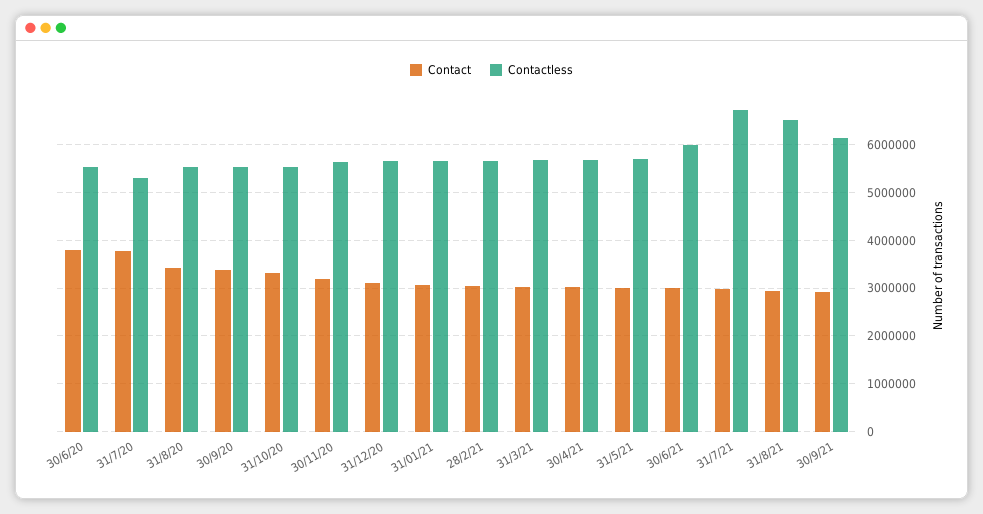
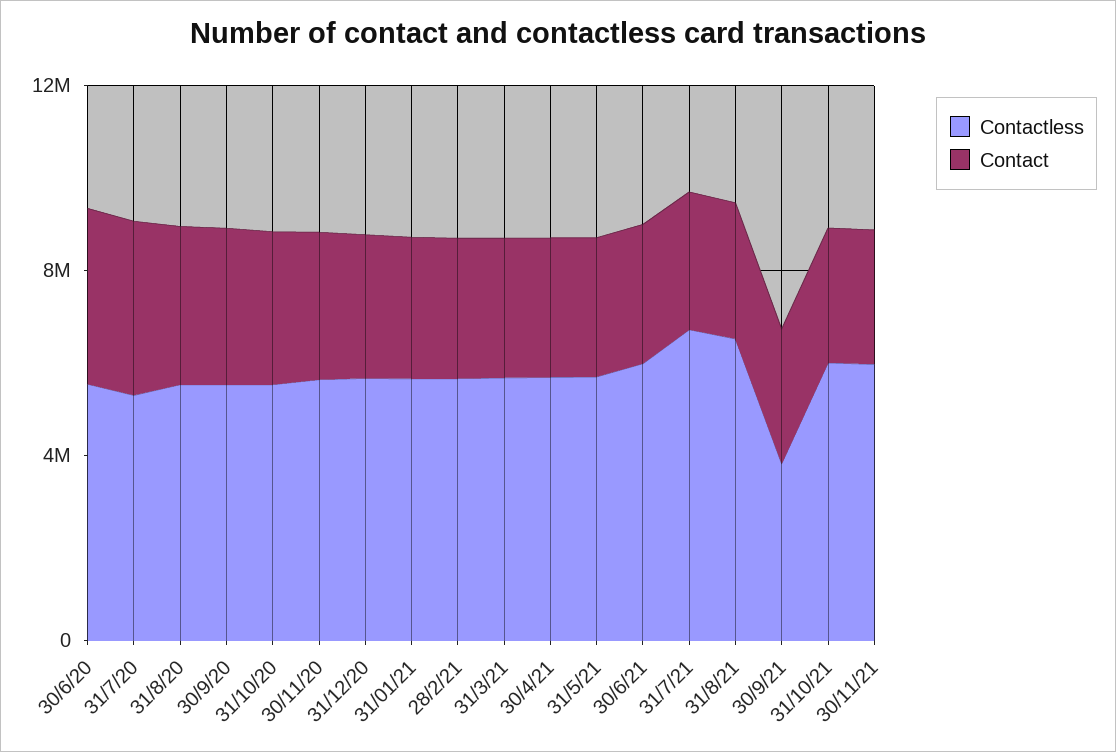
Contactless, 30/9/21: 6200000 -> 4000000
Contactless, 31/10/21: none -> 6000000
Contact, 31/10/21: none -> 3000000
Contactless, 30/11/21: none -> 6000000
Contact, 30/11/21: none -> 3000000

